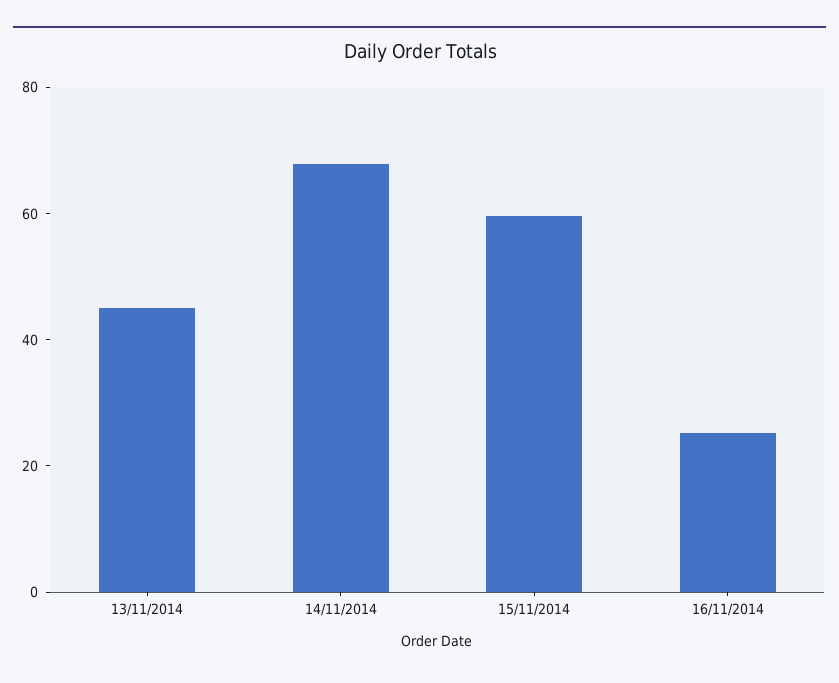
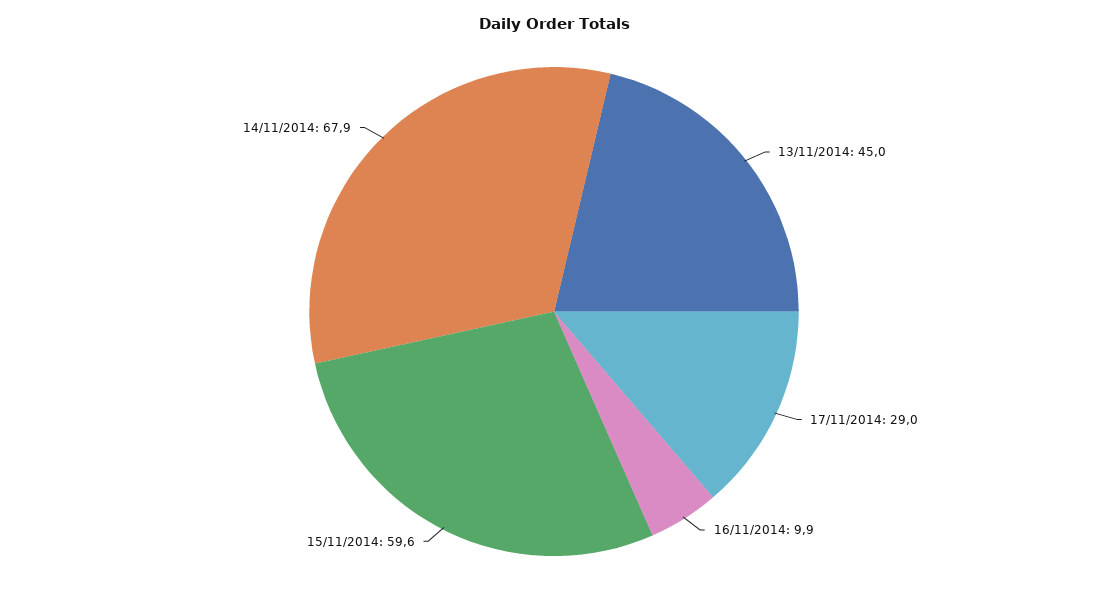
16/11/2014: 25 -> 9.9
17/11/2014: none -> 29

